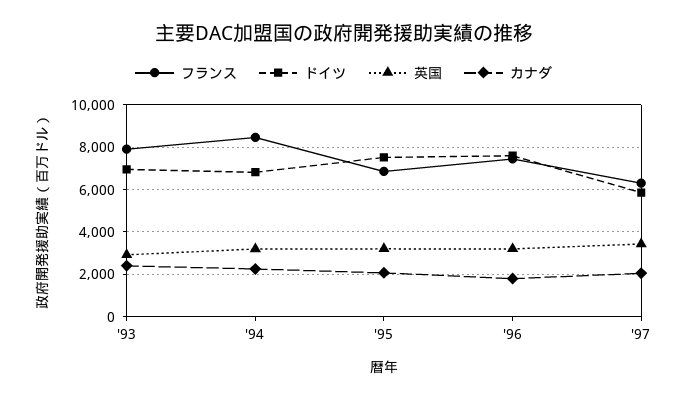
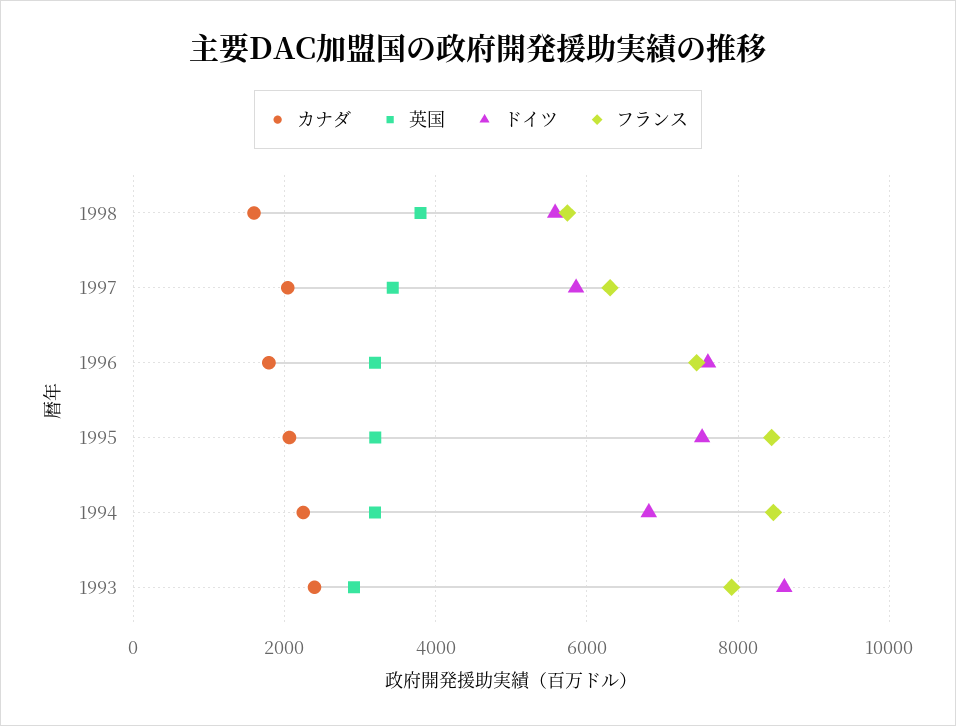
ドイツ, '93: 7000 -> 8600
フランス, '95: 7000 -> 8400
カナダ, 1998: none -> 1600
英国, 1998: none -> 3800
ドイツ, 1998: none -> 5600
フランス, 1998: none -> 5800

